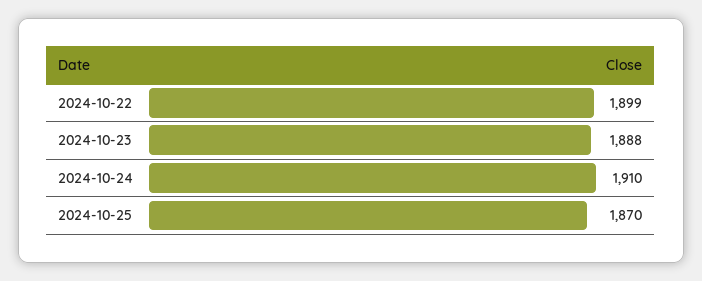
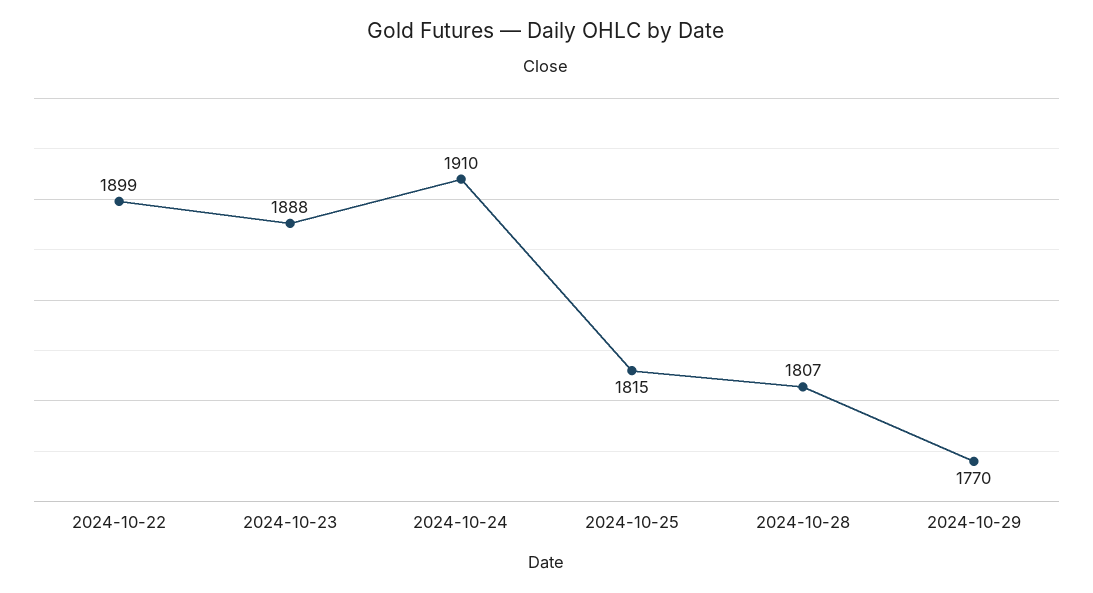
2024-10-25: 1870 -> 1815
2024-10-28: none -> 1807
2024-10-29: none -> 1770

